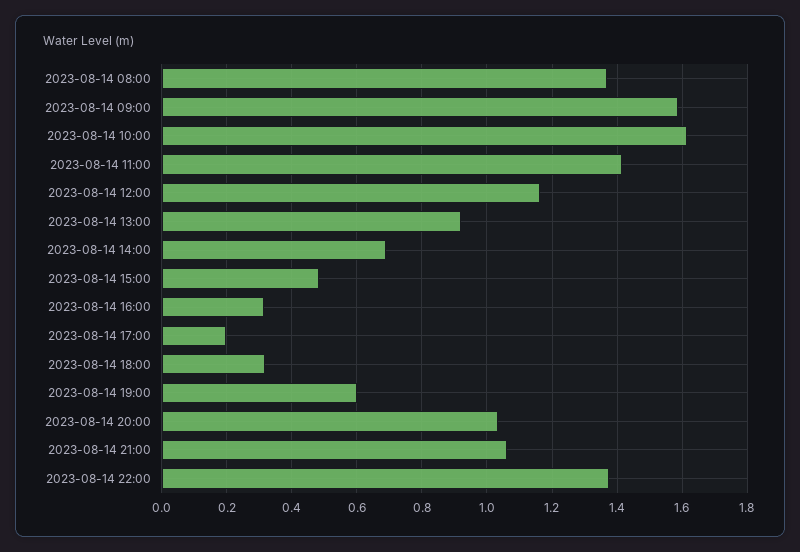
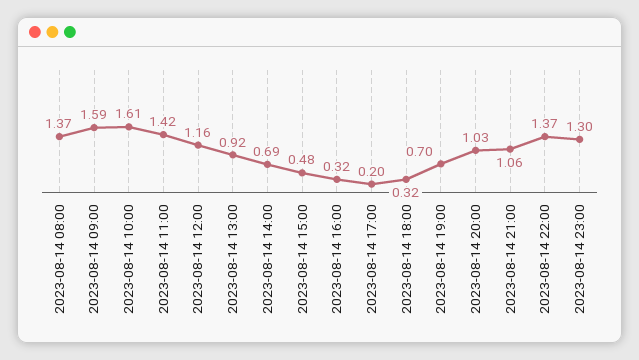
2023-08-14 19:00: 0.6 -> 0.7
2023-08-14 23:00: none -> 1.3

